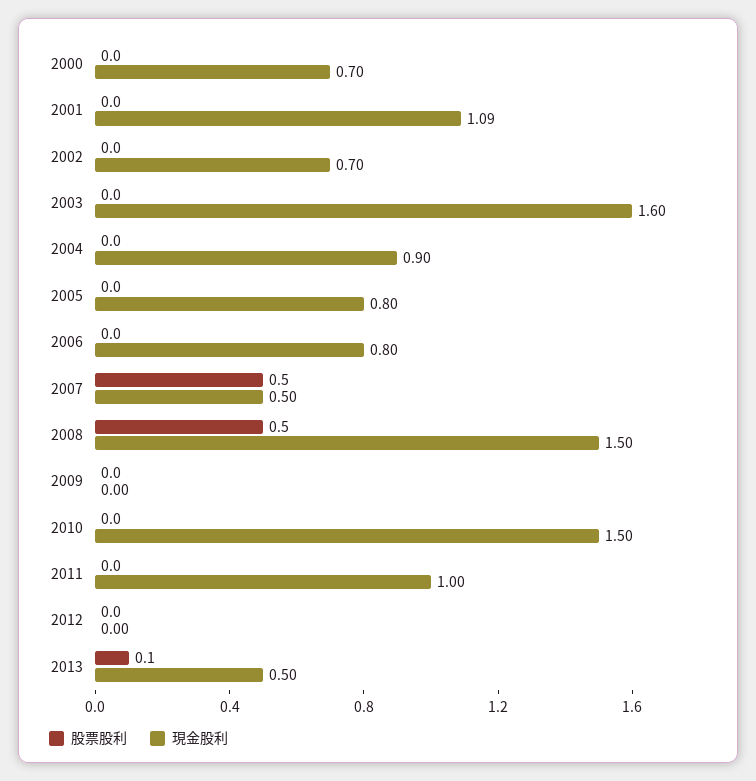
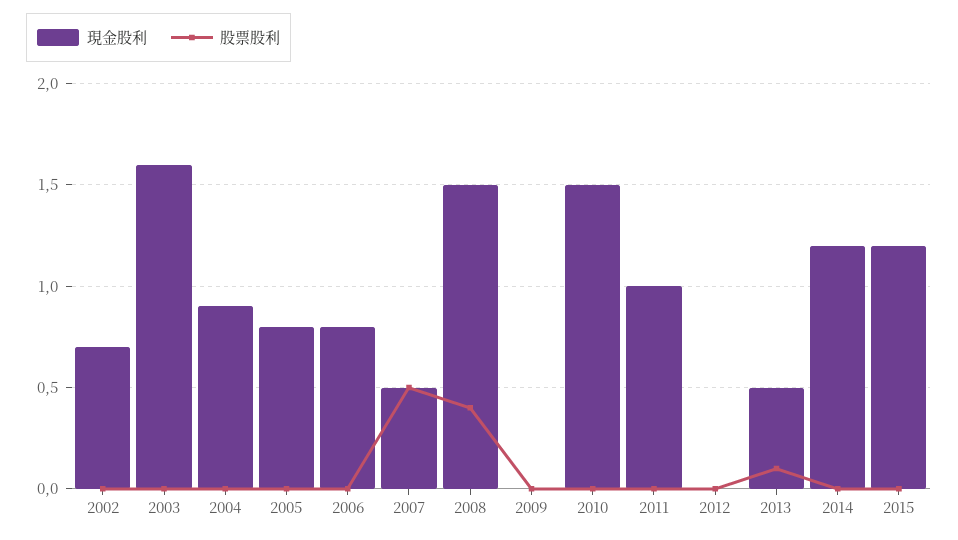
股票股利, 2000: 0 -> none
現金股利, 2000: 0.7 -> none
股票股利, 2001: 0 -> none
現金股利, 2001: 1.09 -> none
股票股利, 2008: 0.5 -> 0.4
現金股利, 2014: none -> 1.2
股票股利, 2014: none -> 0
現金股利, 2015: none -> 1.2
股票股利, 2015: none -> 0

